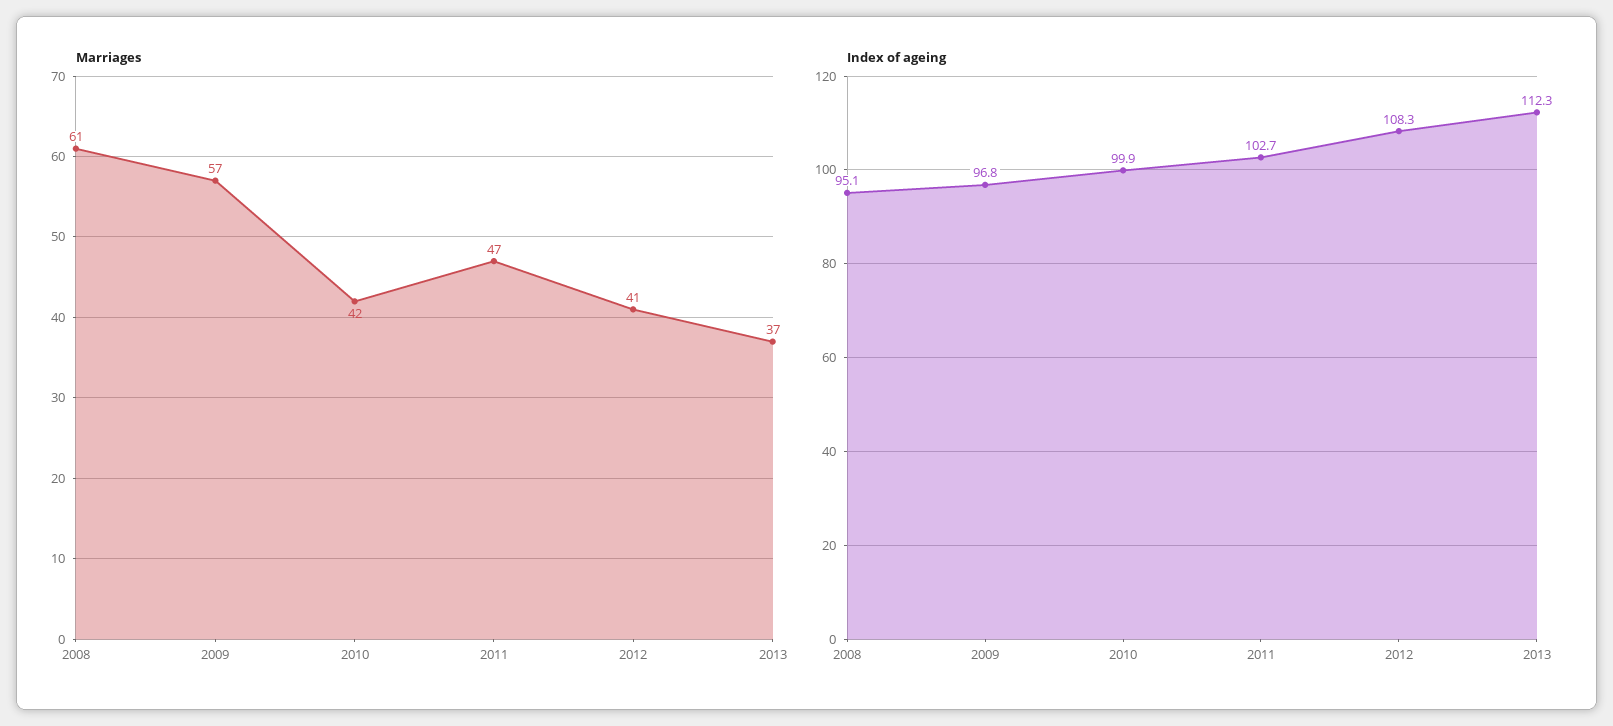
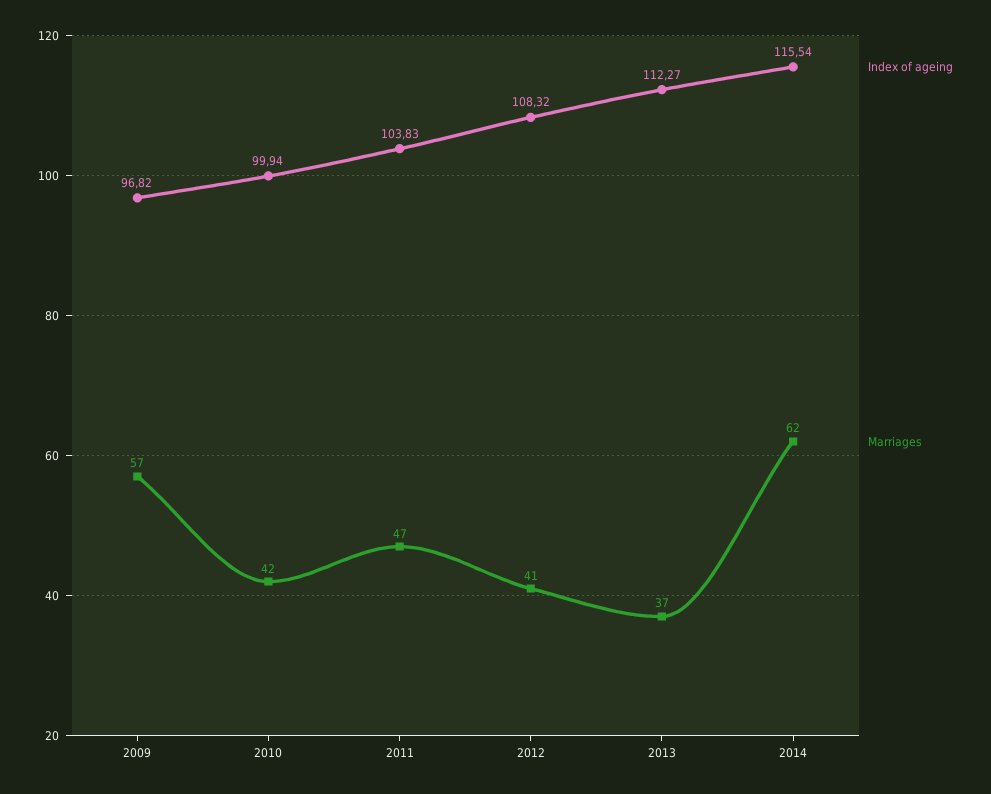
Marriages, 2008: 61 -> none
Index of ageing, 2008: 95.1 -> none
Index of ageing, 2011: 102.7 -> 103.83
Index of ageing, 2014: none -> 115.54
Marriages, 2014: none -> 62

